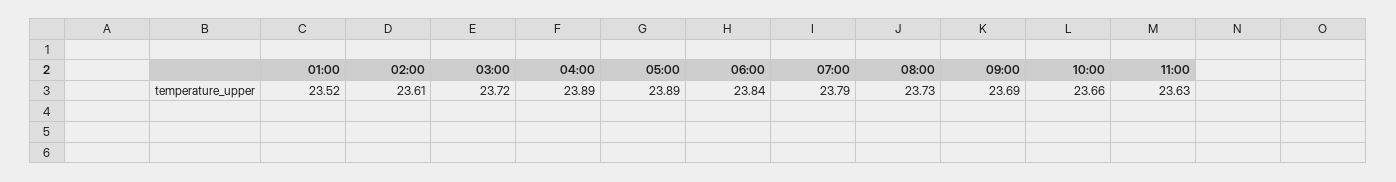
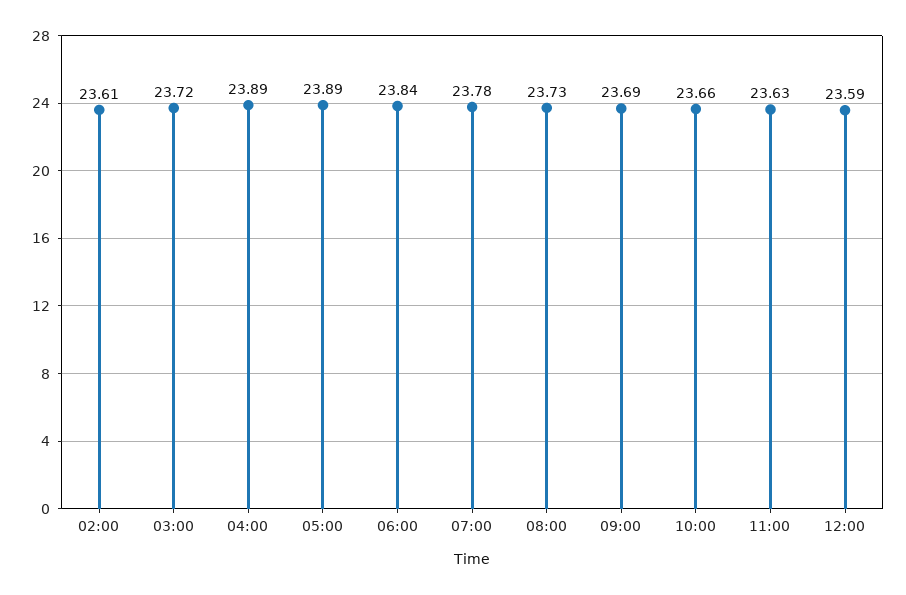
01:00: 23.52 -> none
07:00: 23.79 -> 23.78
12:00: none -> 23.59

